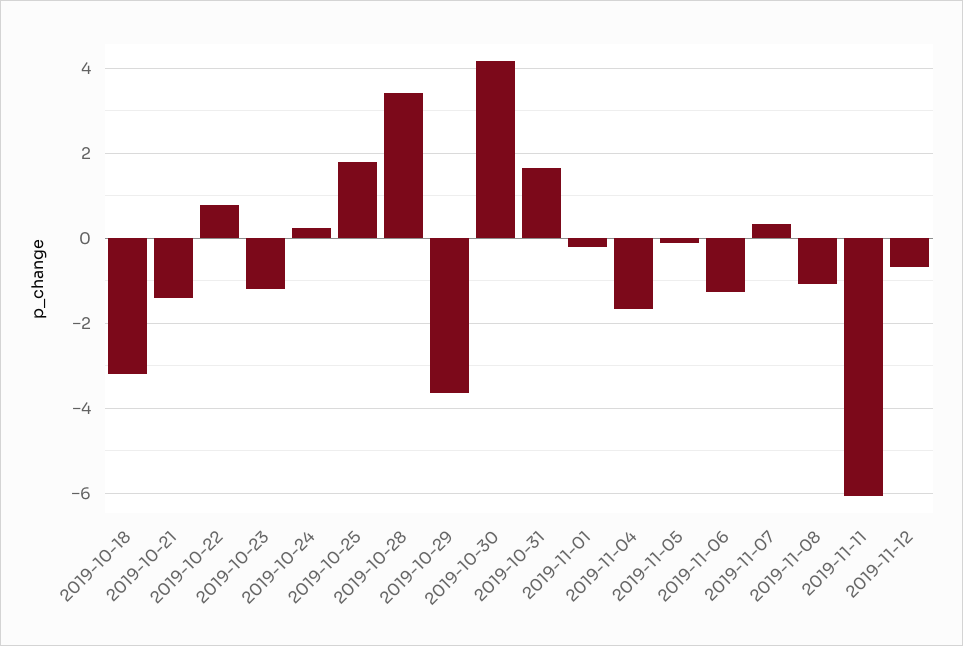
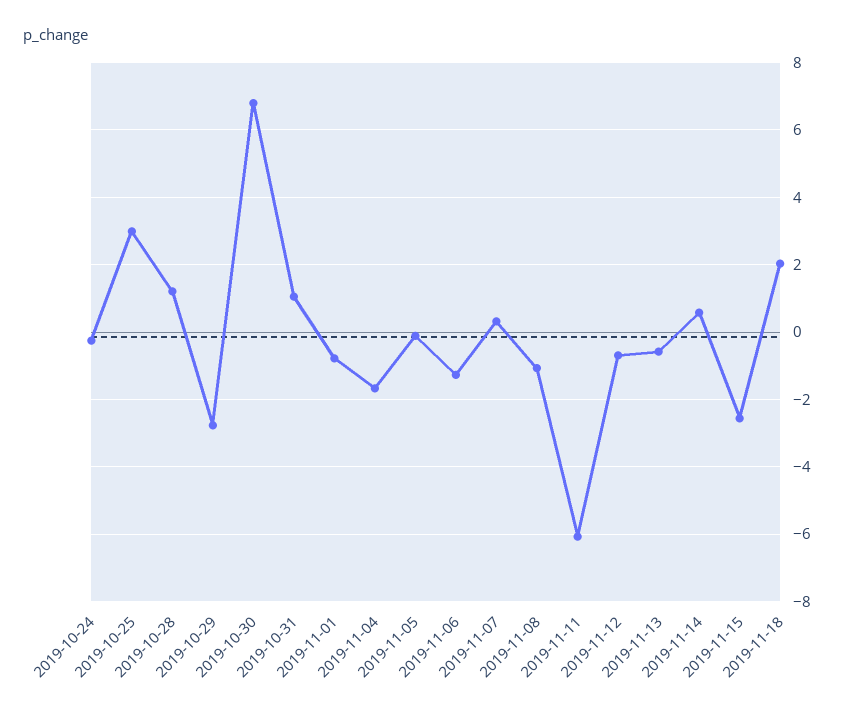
2019-10-18: -3.2 -> none
2019-10-21: -1.4 -> none
2019-10-22: 0.8 -> none
2019-10-23: -1.2 -> none
2019-10-24: 0.2 -> -0.2
2019-10-25: 1.8 -> 3
2019-10-28: 3.4 -> 1.2
2019-10-29: -3.6 -> -2.8
2019-10-30: 4.2 -> 6.8
2019-10-31: 1.6 -> 1
2019-11-01: -0.2 -> -0.8
2019-11-13: none -> -0.6
2019-11-14: none -> 0.6
2019-11-15: none -> -2.6
2019-11-18: none -> 2

